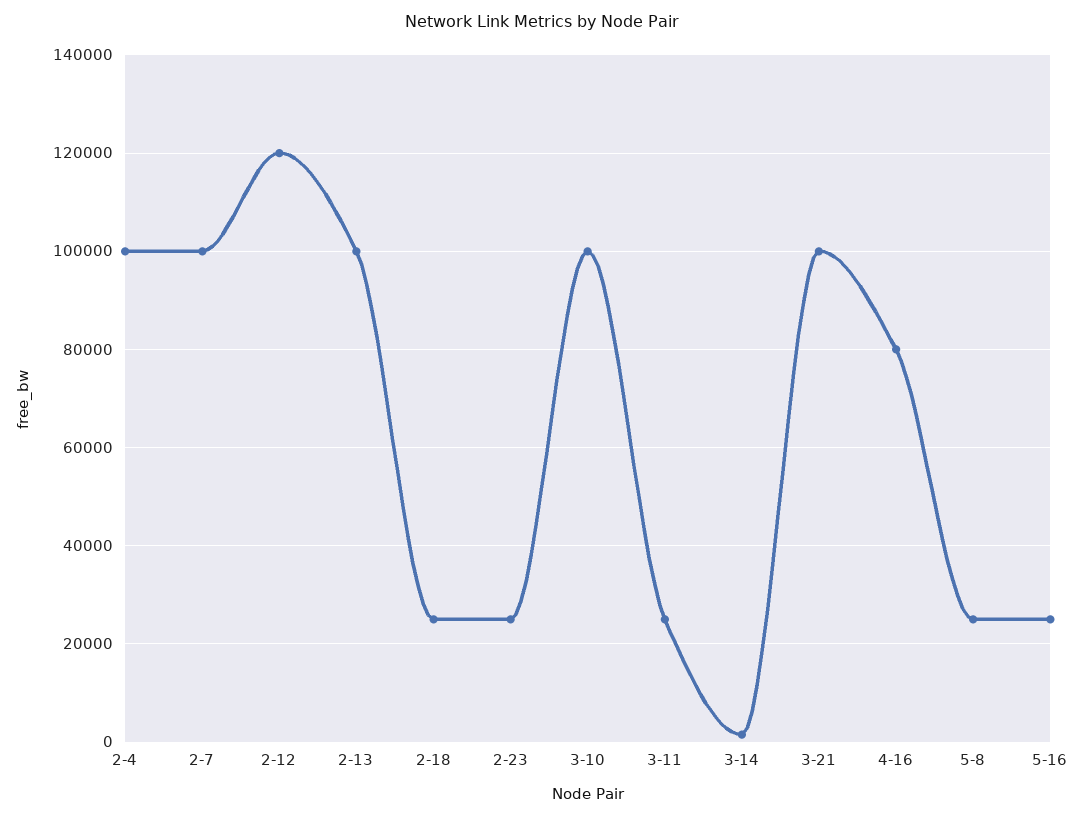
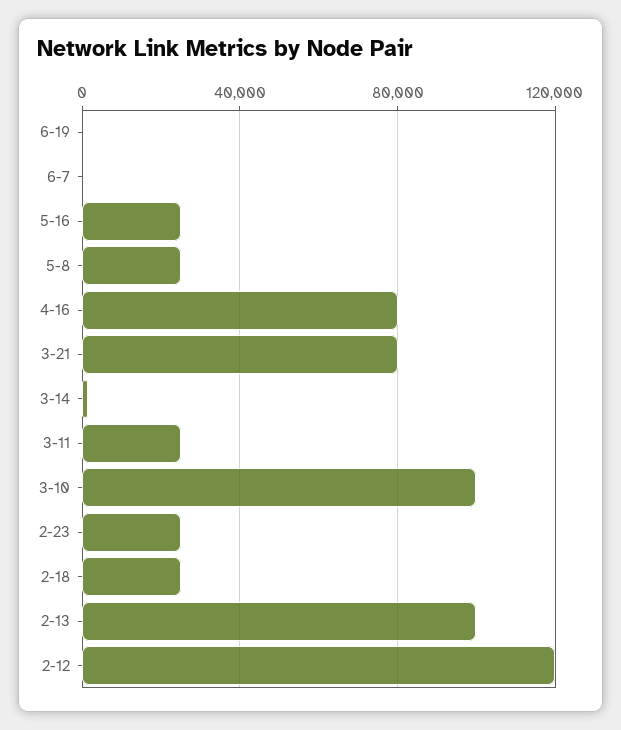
2-4: 100000 -> none
2-7: 100000 -> none
3-21: 100000 -> 80000
6-19: none -> 0
6-7: none -> 0

